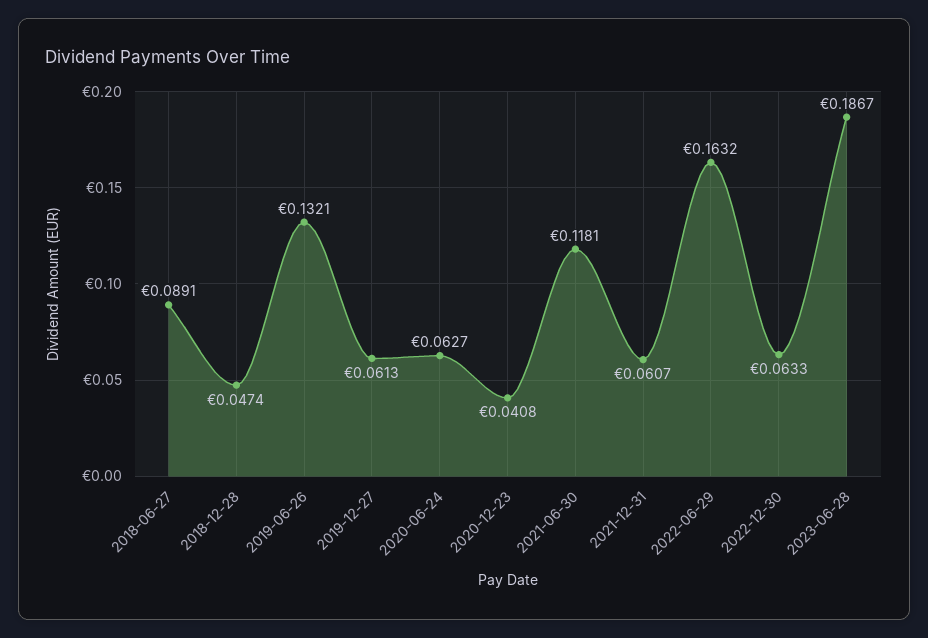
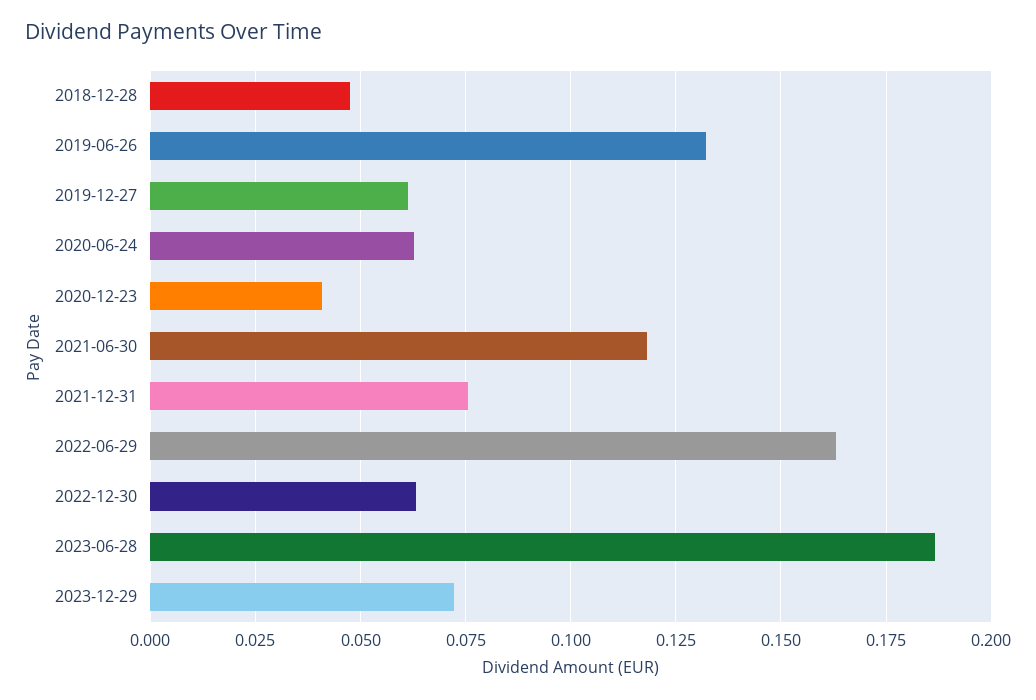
2018-06-27: 0.0891 -> none
2021-12-31: 0.0607 -> 0.075
2023-12-29: none -> 0.0725

